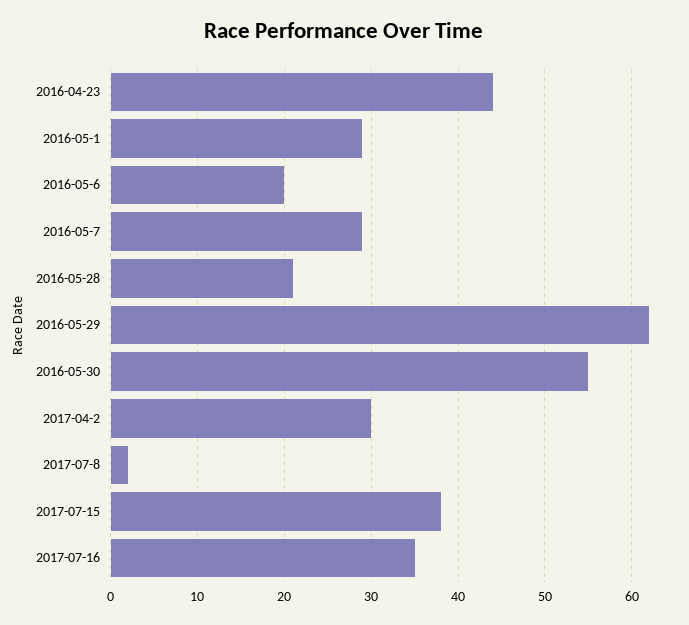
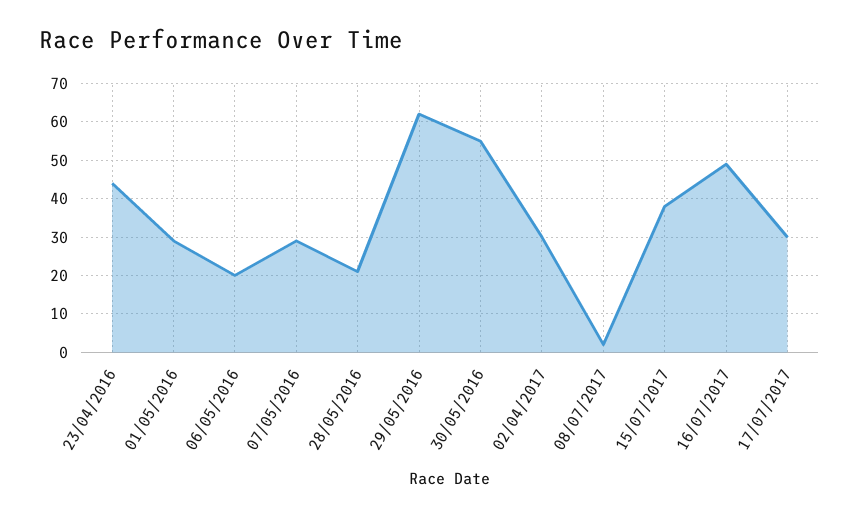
2017-07-16: 35 -> 50
17/07/2017: none -> 30

